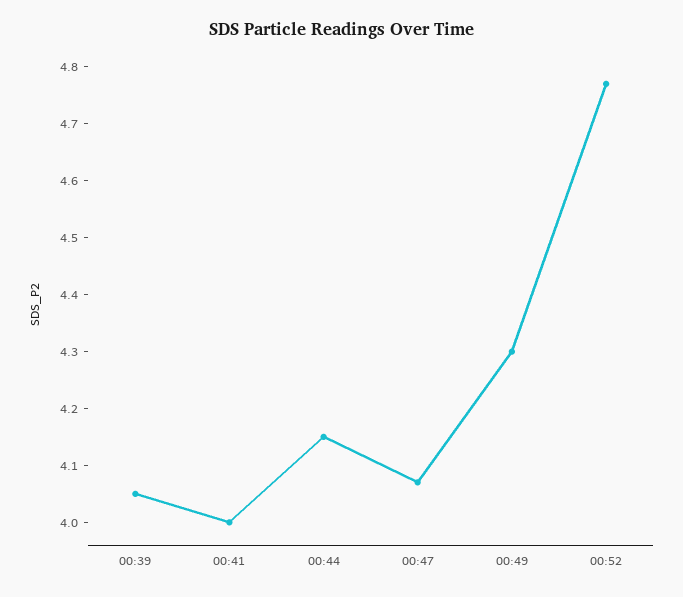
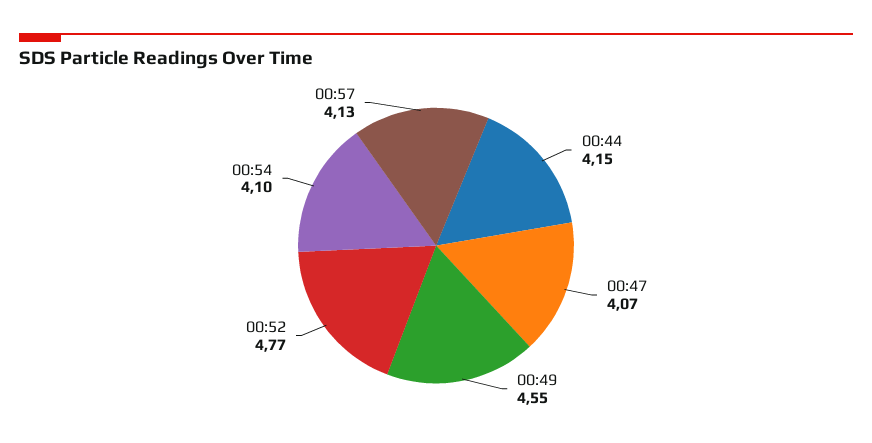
00:39: 4.05 -> none
00:41: 4 -> none
00:49: 4.3 -> 4.55
00:54: none -> 4.1
00:57: none -> 4.13

